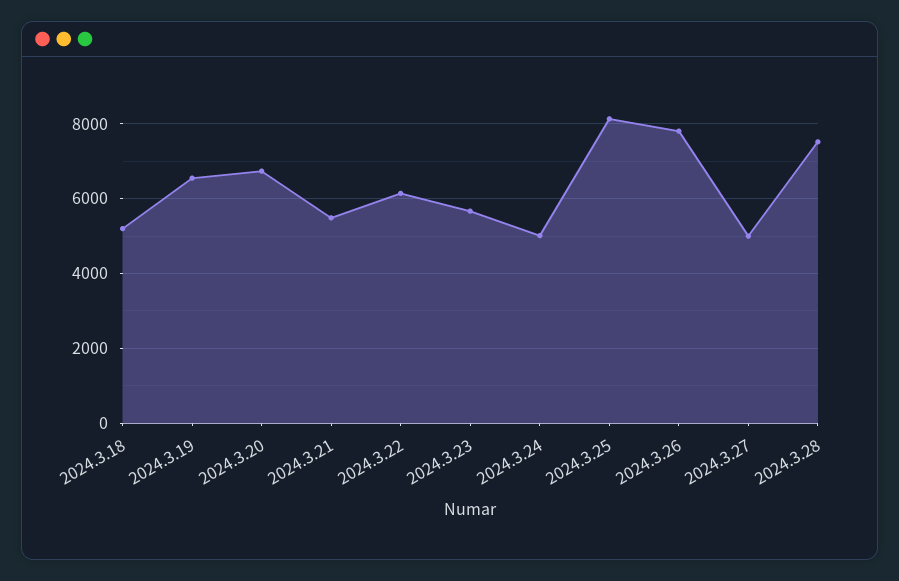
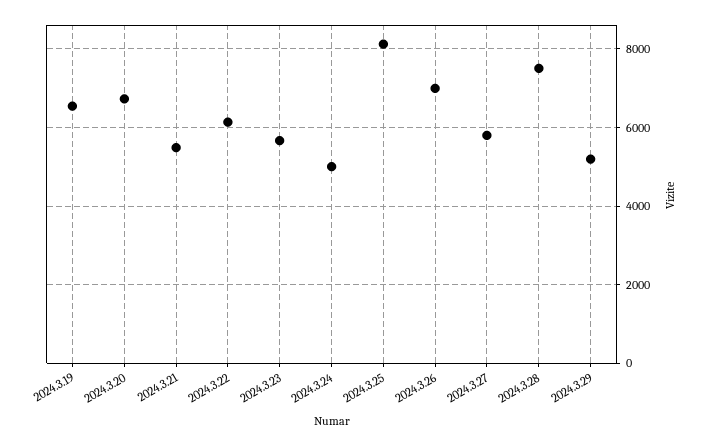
2024.3.18: 5200 -> none
2024.3.26: 7800 -> 7000
2024.3.27: 5000 -> 5800
2024.3.29: none -> 5200

